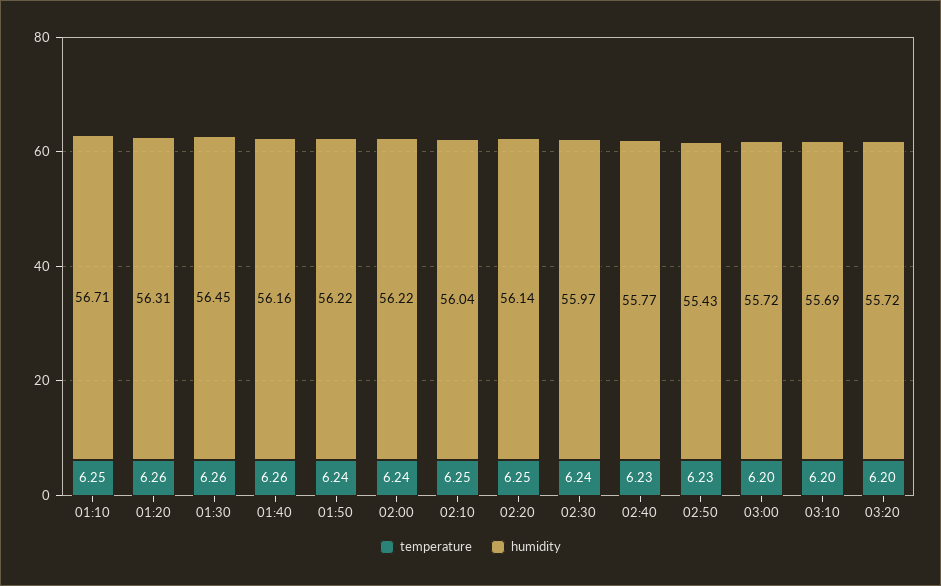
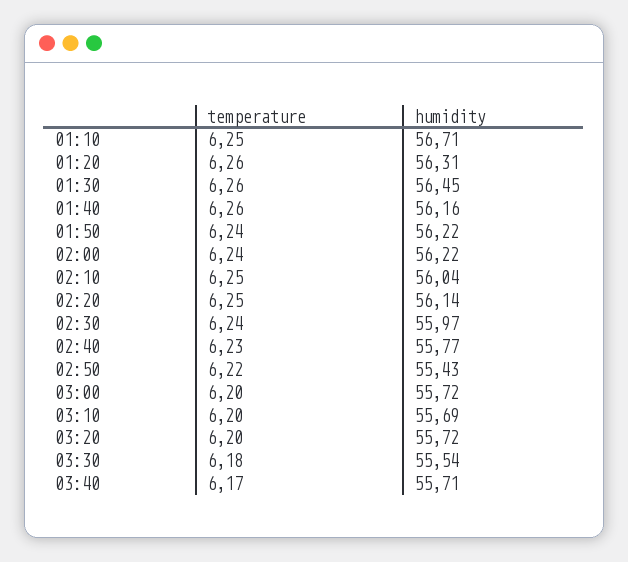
temperature, 02:50: 6.23 -> 6.22
temperature, 03:30: none -> 6.18
humidity, 03:30: none -> 55.54
temperature, 03:40: none -> 6.17
humidity, 03:40: none -> 55.71

